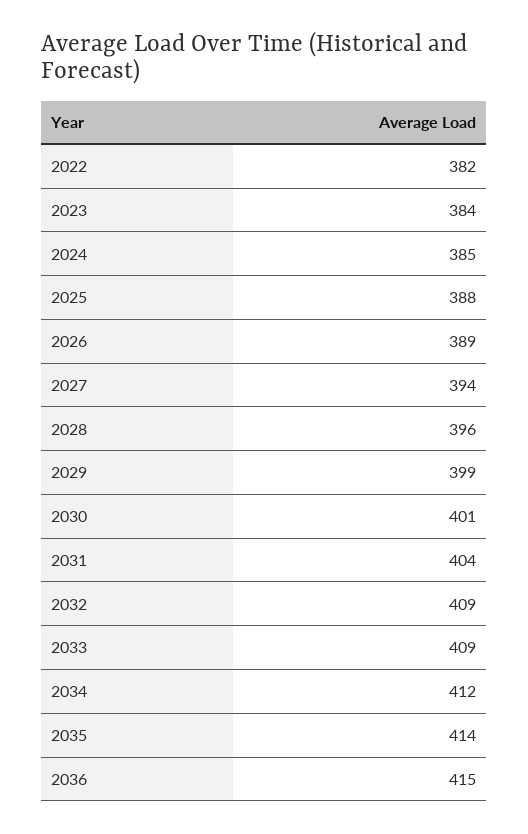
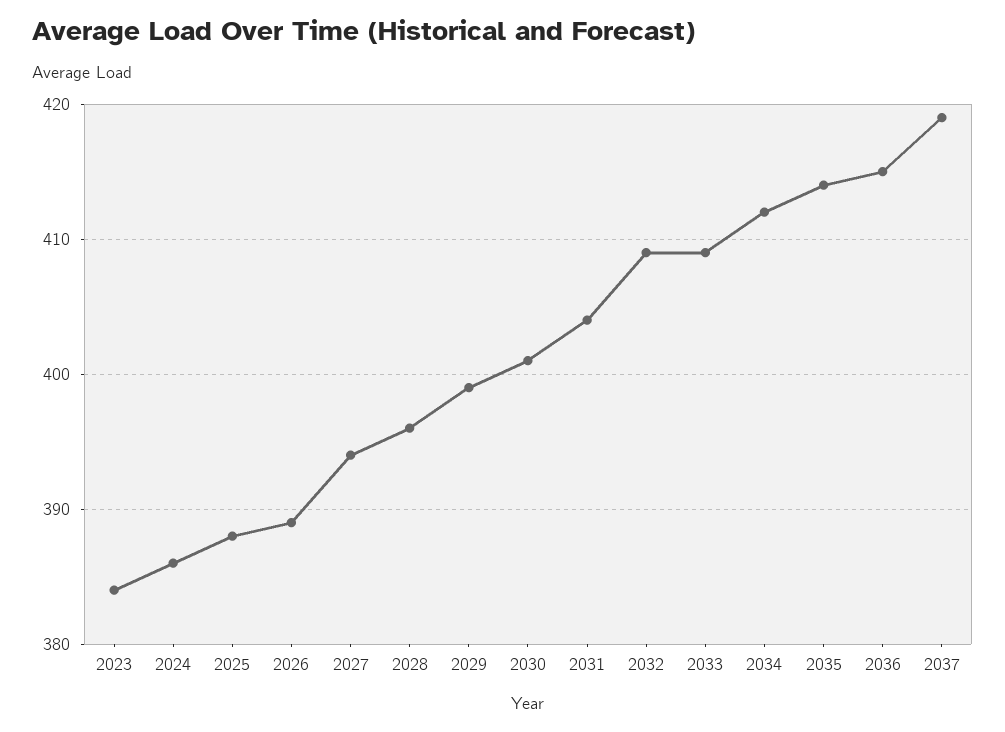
2022: 382 -> none
2024: 385 -> 386
2037: none -> 419

